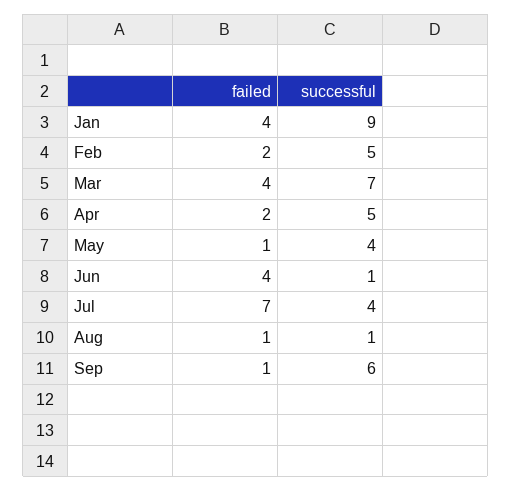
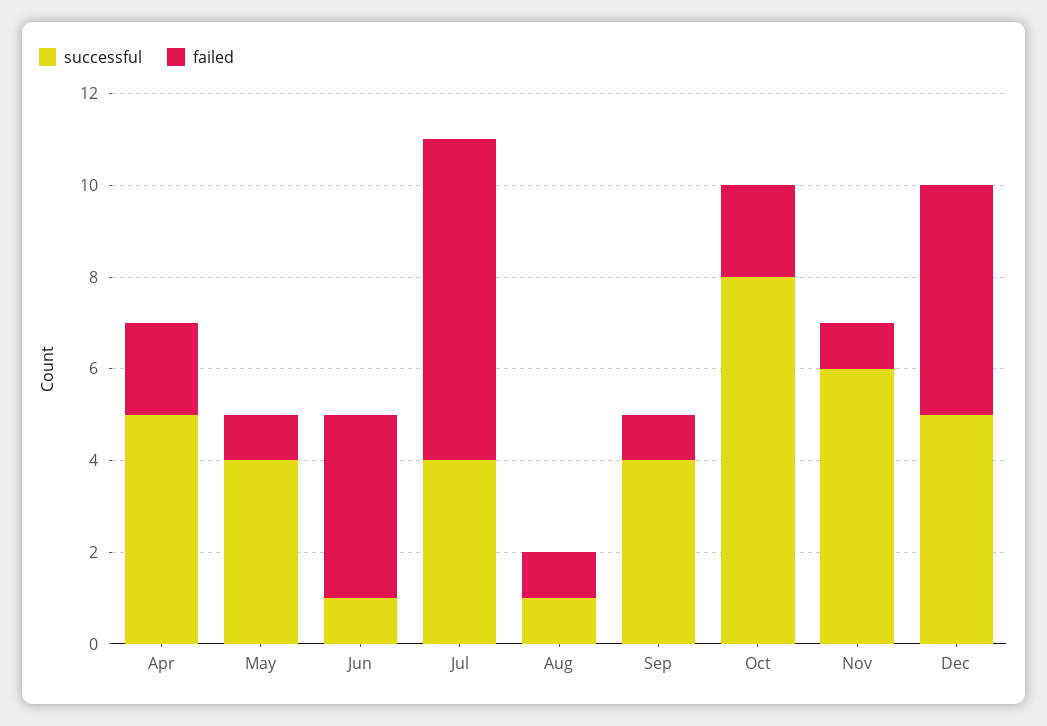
failed, Jan: 4 -> none
successful, Jan: 9 -> none
failed, Feb: 2 -> none
successful, Feb: 5 -> none
failed, Mar: 4 -> none
successful, Mar: 7 -> none
successful, Sep: 6 -> 4
successful, Oct: none -> 8
failed, Oct: none -> 2
successful, Nov: none -> 6
failed, Nov: none -> 1
successful, Dec: none -> 5
failed, Dec: none -> 5

